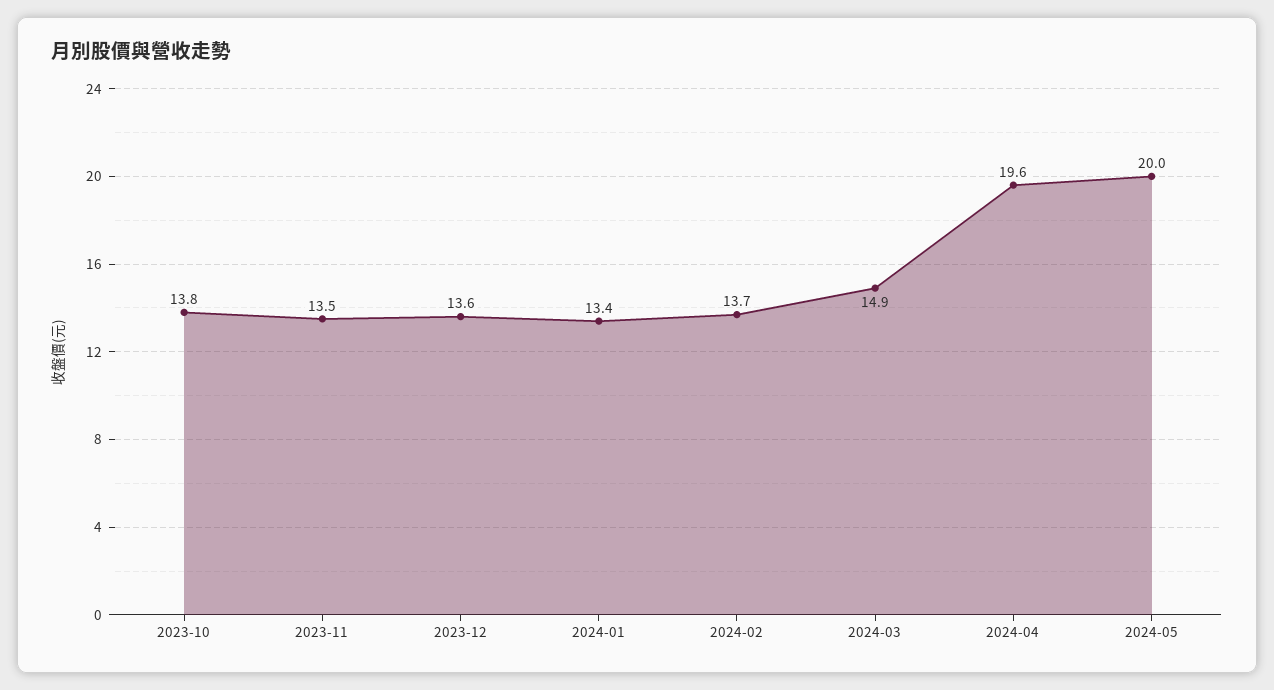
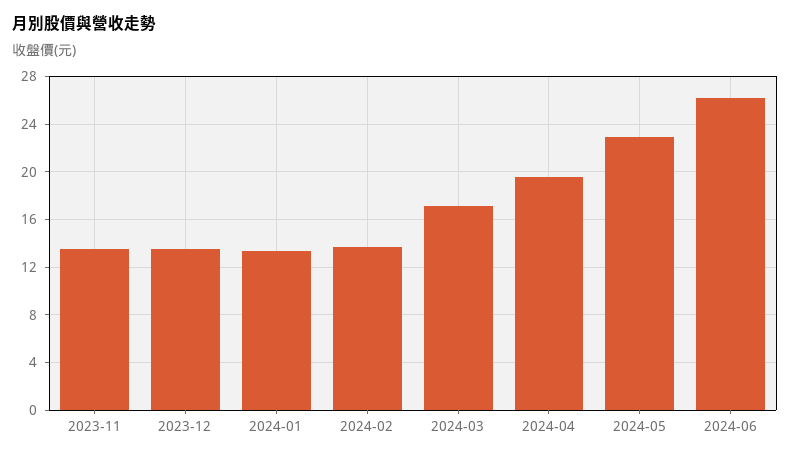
2023-10: 13.8 -> none
2024-03: 14.9 -> 17
2024-05: 20 -> 23
2024-06: none -> 26

